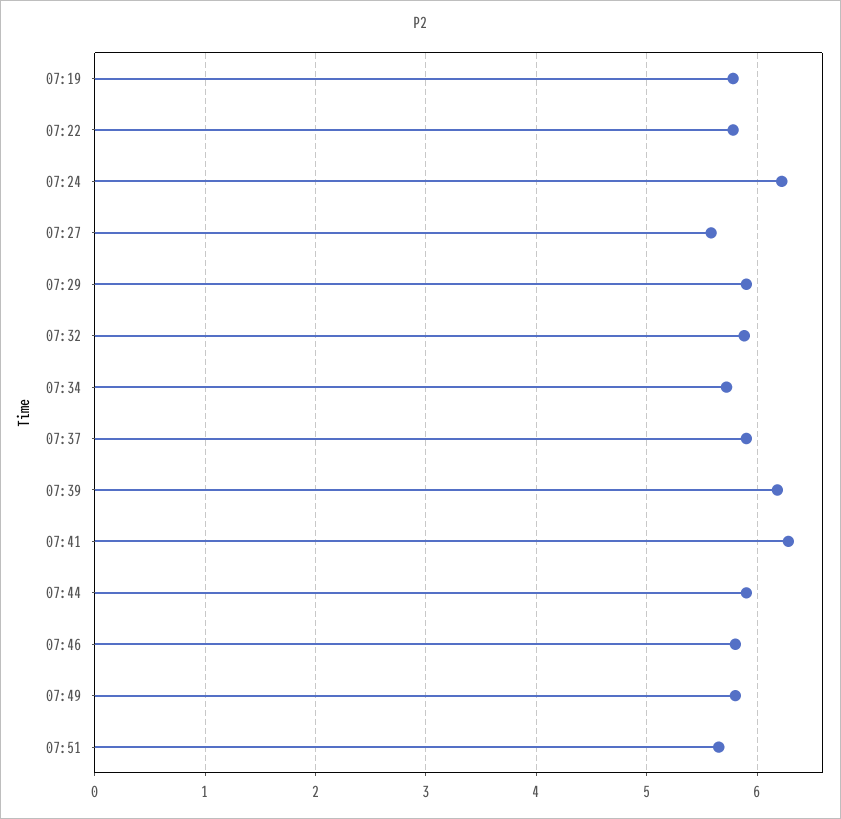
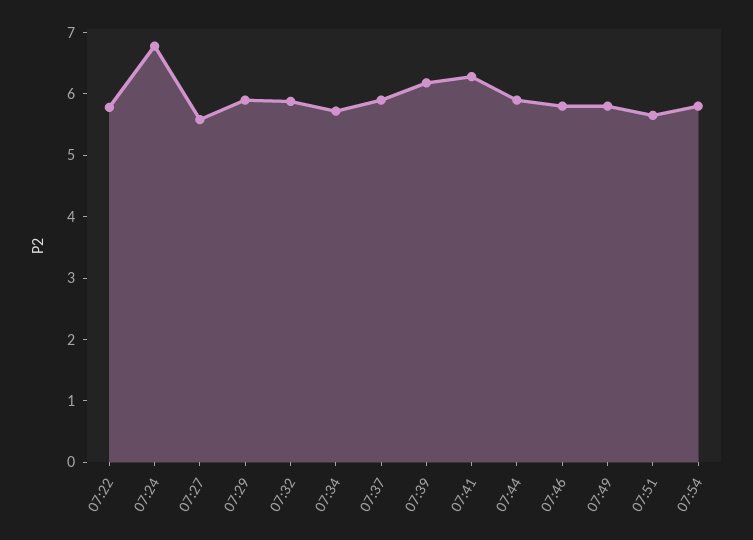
07:19: 5.8 -> none
07:24: 6.2 -> 6.8
07:54: none -> 5.8

